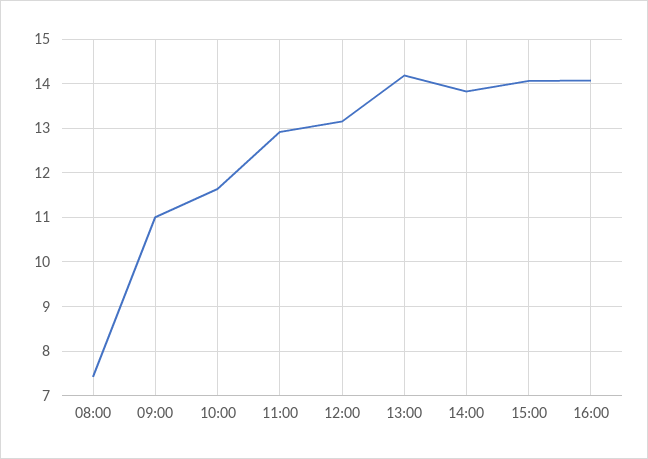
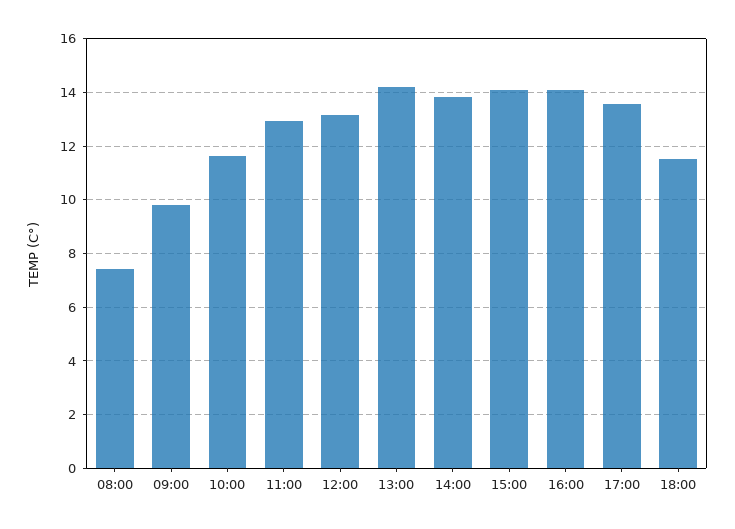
09:00: 11 -> 9.75
17:00: none -> 13.5
18:00: none -> 11.5

